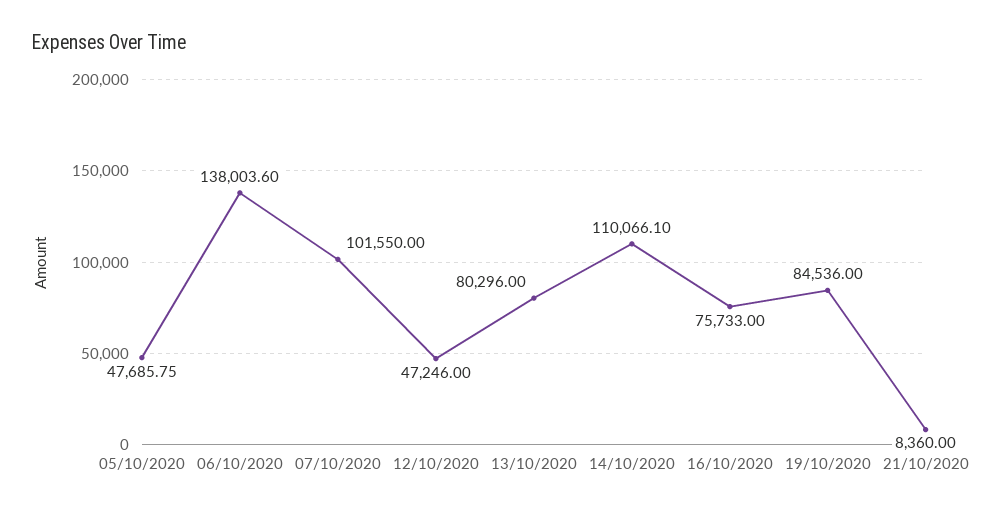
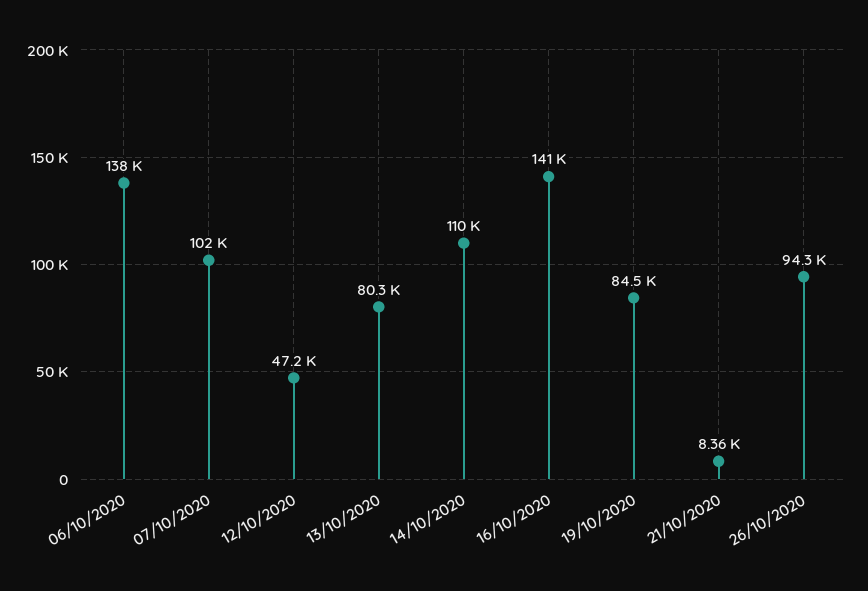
05/10/2020: 47685.75 -> none
16/10/2020: 75733 -> 141000
26/10/2020: none -> 94300

